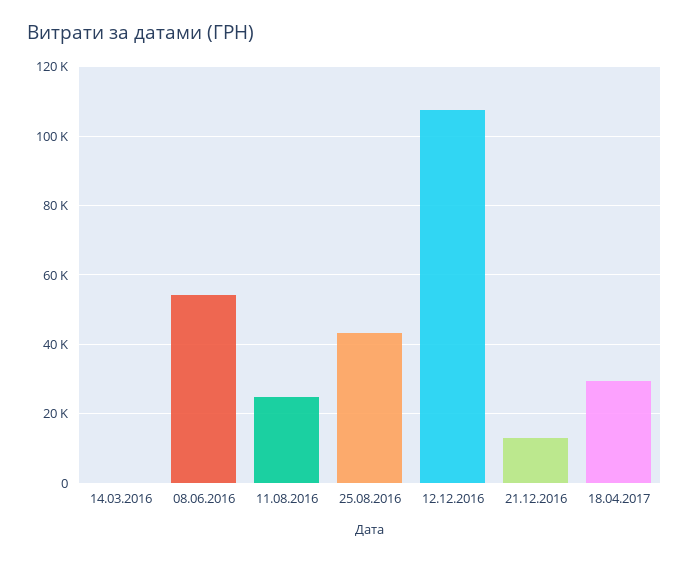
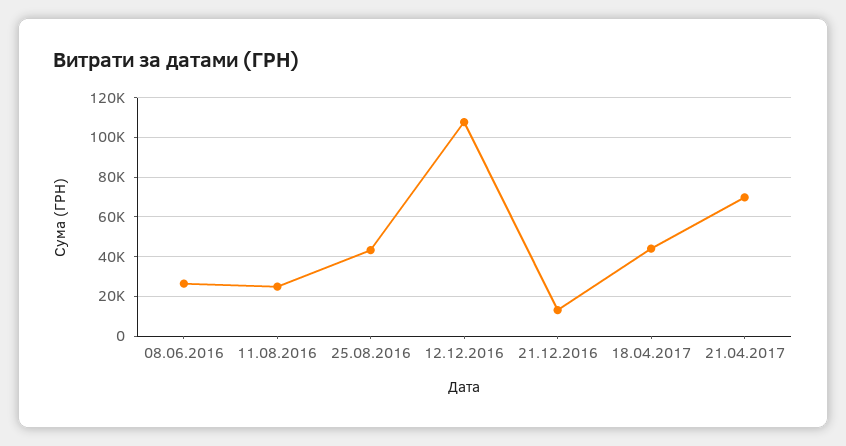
14.03.2016: 0 -> none
08.06.2016: 54000 -> 25000
18.04.2017: 30000 -> 45000
21.04.2017: none -> 70000

